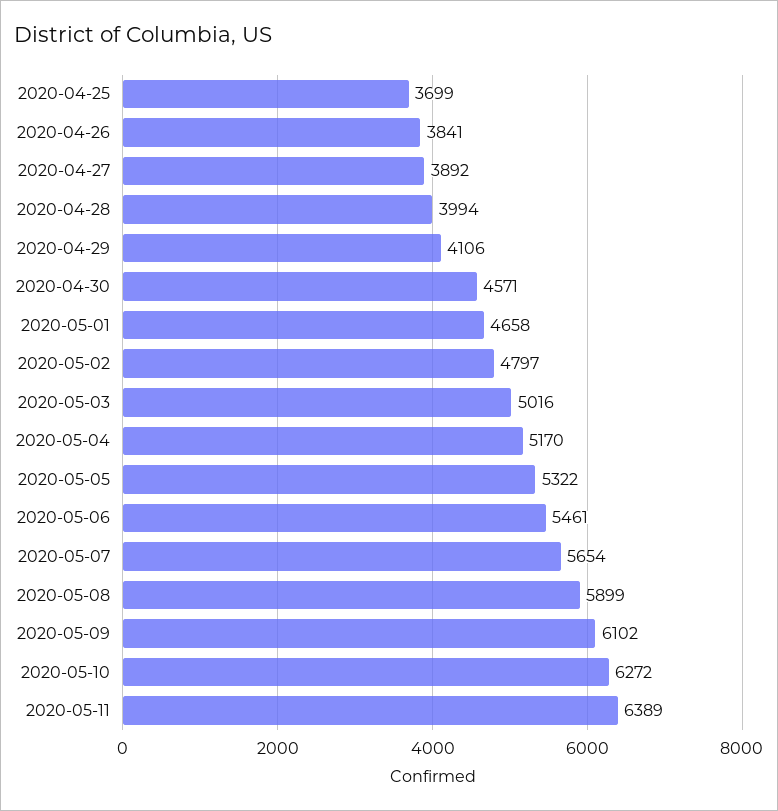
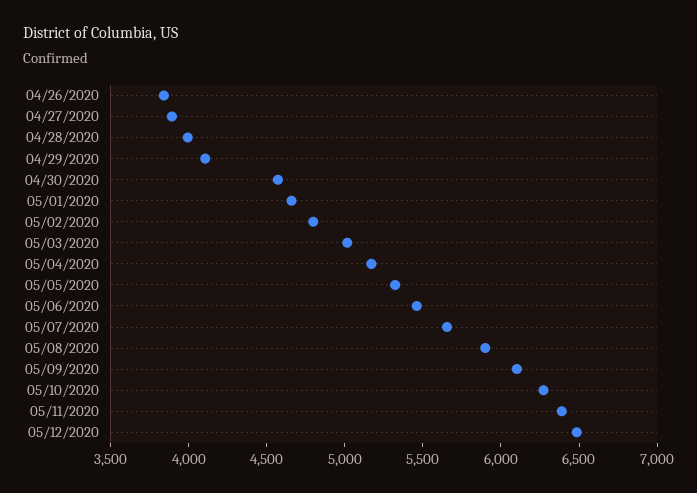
2020-04-25: 3699 -> none
05/12/2020: none -> 6500

